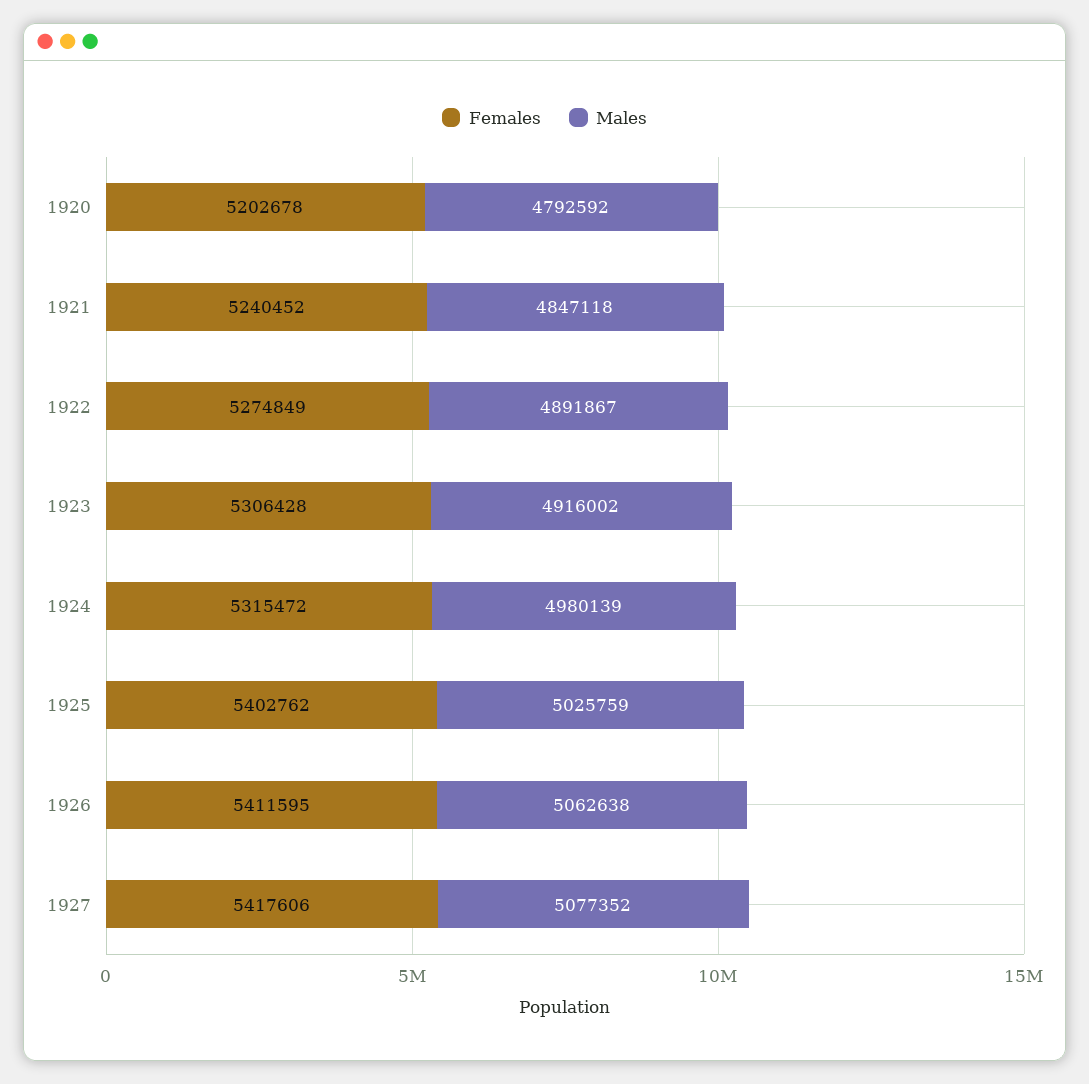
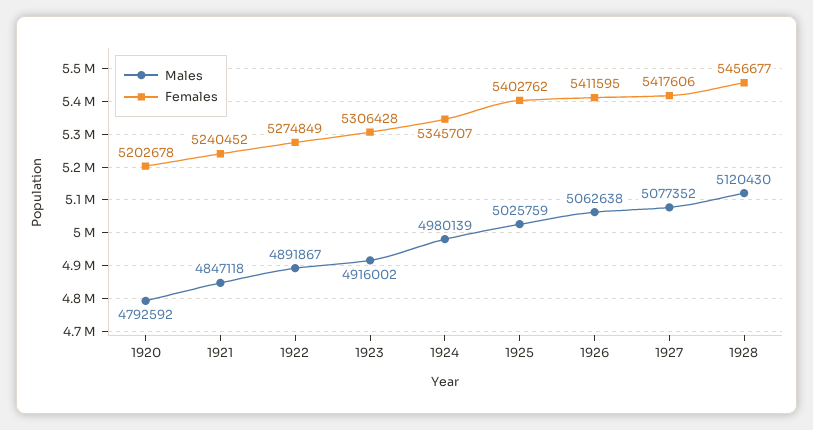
Females, 1924: 5315472 -> 5345707
Males, 1928: none -> 5120430
Females, 1928: none -> 5456677

